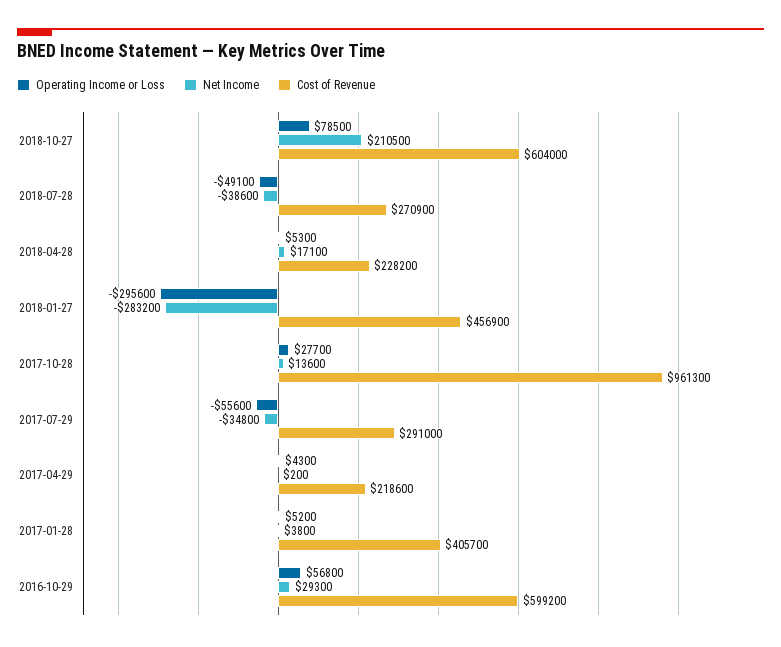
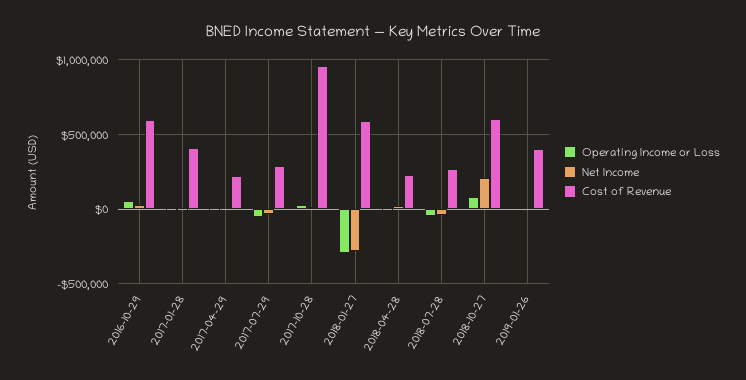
Cost of Revenue, 2018-01-27: 456900 -> 600000
Operating Income or Loss, 2019-01-26: none -> 0
Net Income, 2019-01-26: none -> 0
Cost of Revenue, 2019-01-26: none -> 400000

